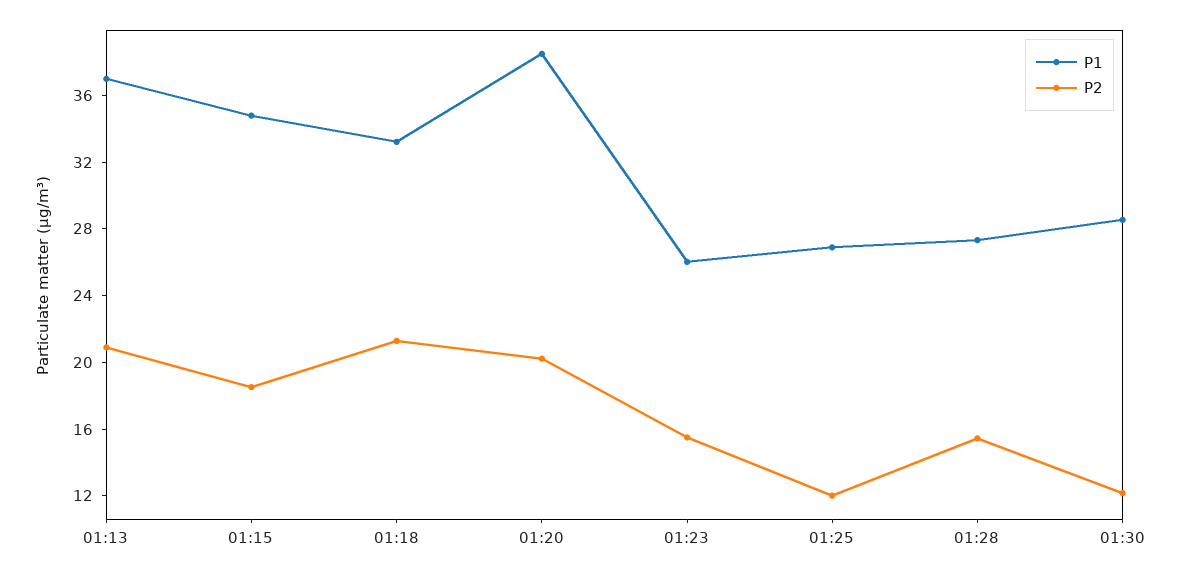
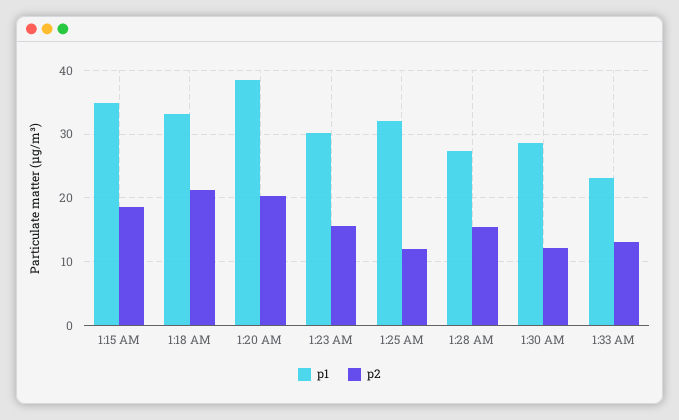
P1, 01:13: 37 -> none
P2, 01:13: 21 -> none
P1, 01:23: 26 -> 30
P1, 01:25: 27 -> 32
P1, 1:33 AM: none -> 23
P2, 1:33 AM: none -> 13

